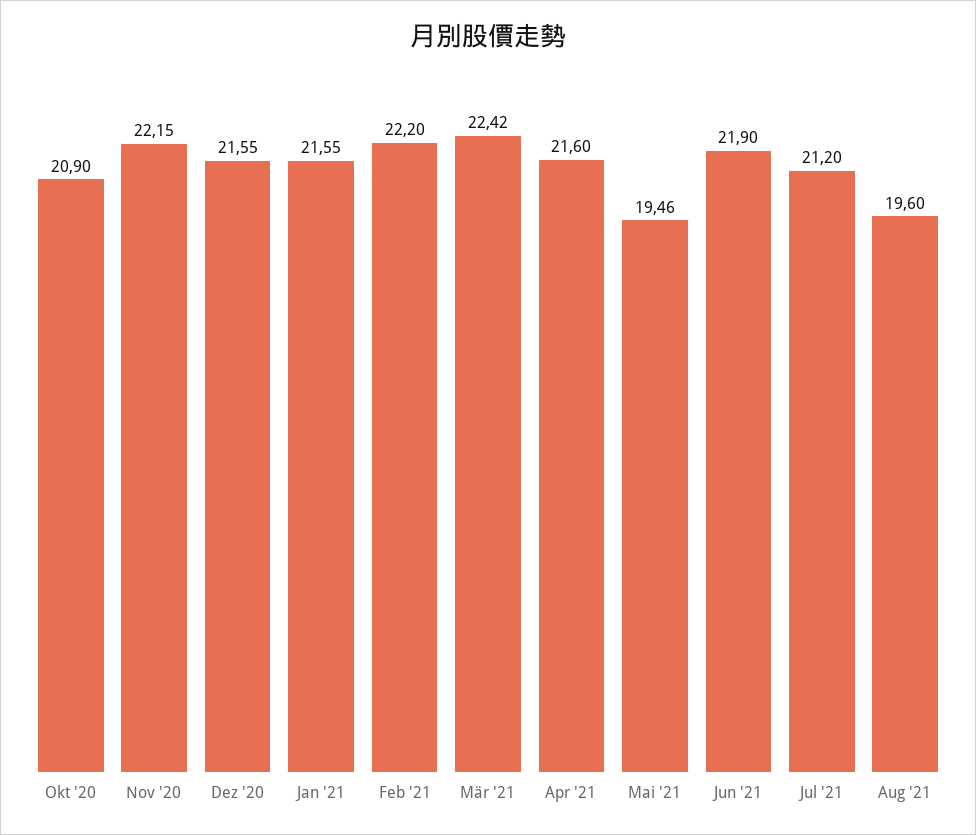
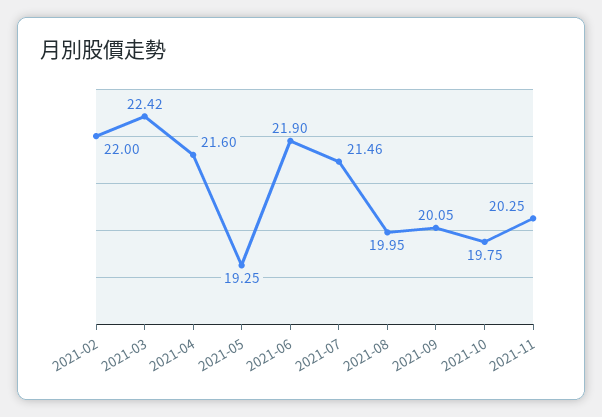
Okt '20: 20.9 -> none
Nov '20: 22.15 -> none
Dez '20: 21.55 -> none
Jan '21: 21.55 -> none
Feb '21: 22.2 -> 22
Mai '21: 19.46 -> 19.25
Jul '21: 21.2 -> 21.46
Aug '21: 19.6 -> 19.95
2021-09: none -> 20.05
2021-10: none -> 19.75
2021-11: none -> 20.25

